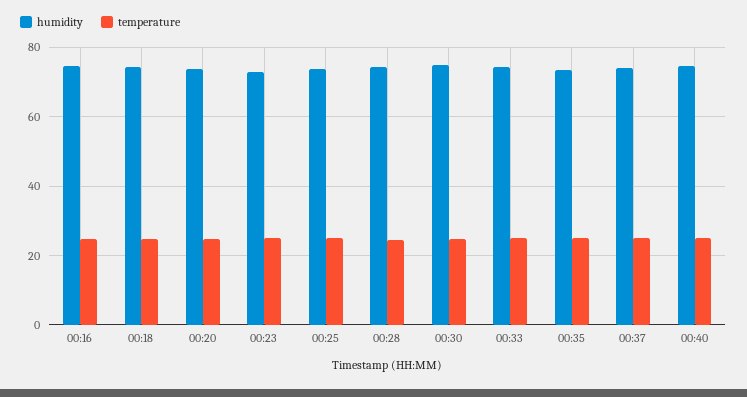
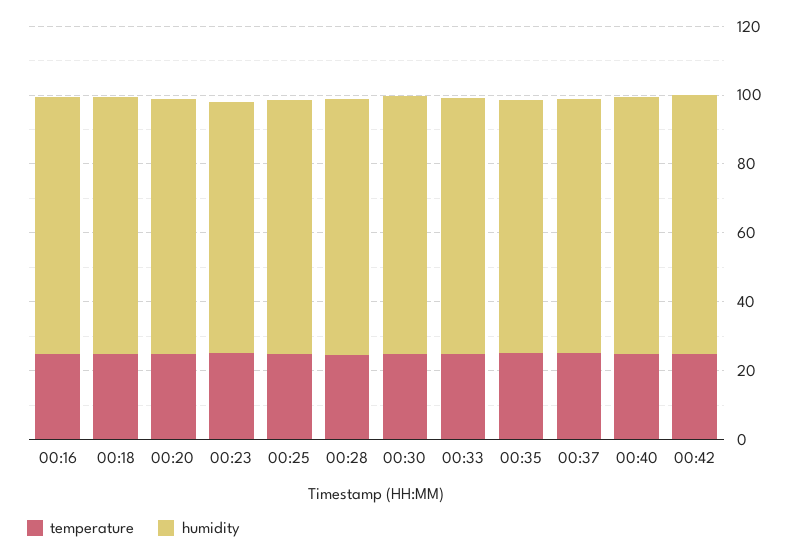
temperature, 00:42: none -> 25
humidity, 00:42: none -> 75

